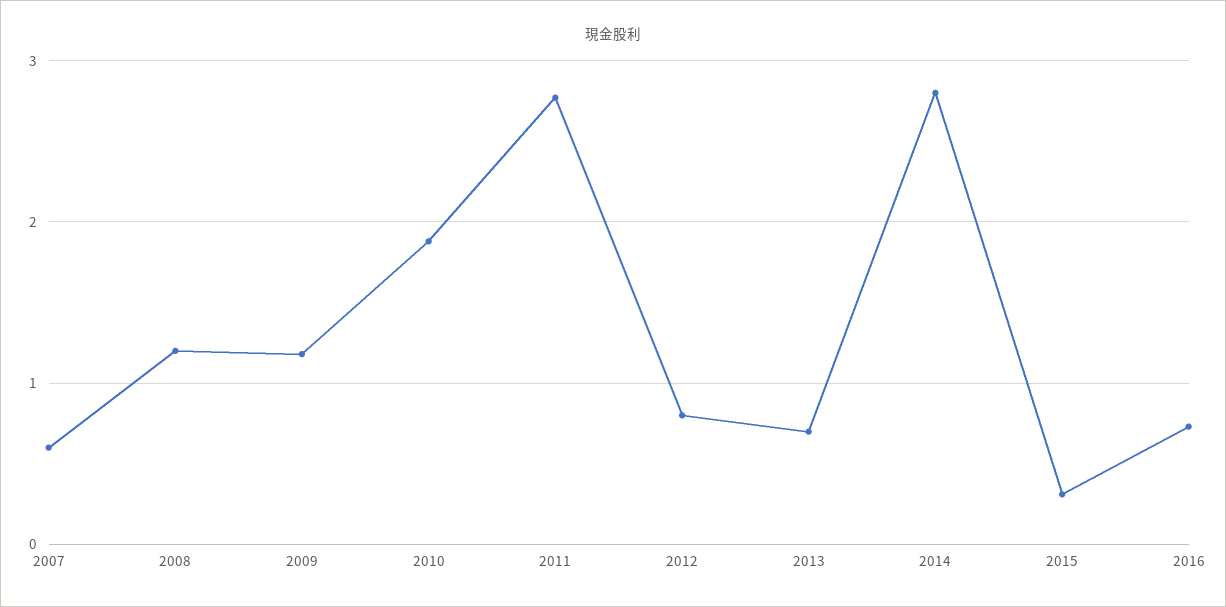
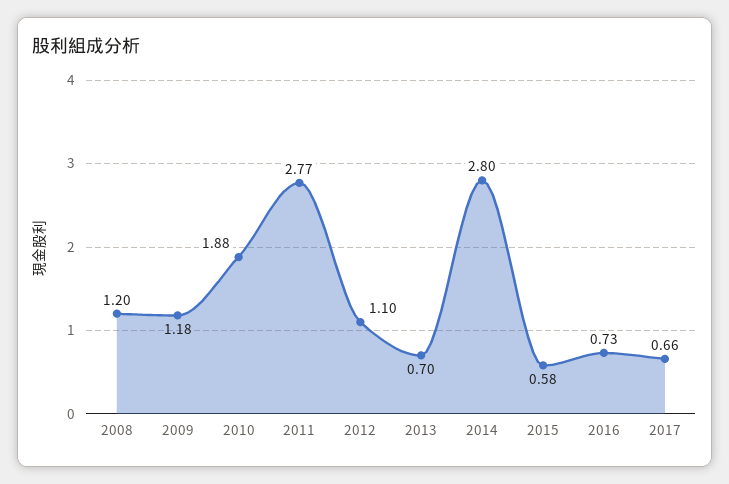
2007: 0.6 -> none
2012: 0.8 -> 1.1
2015: 0.3 -> 0.58
2017: none -> 0.66

